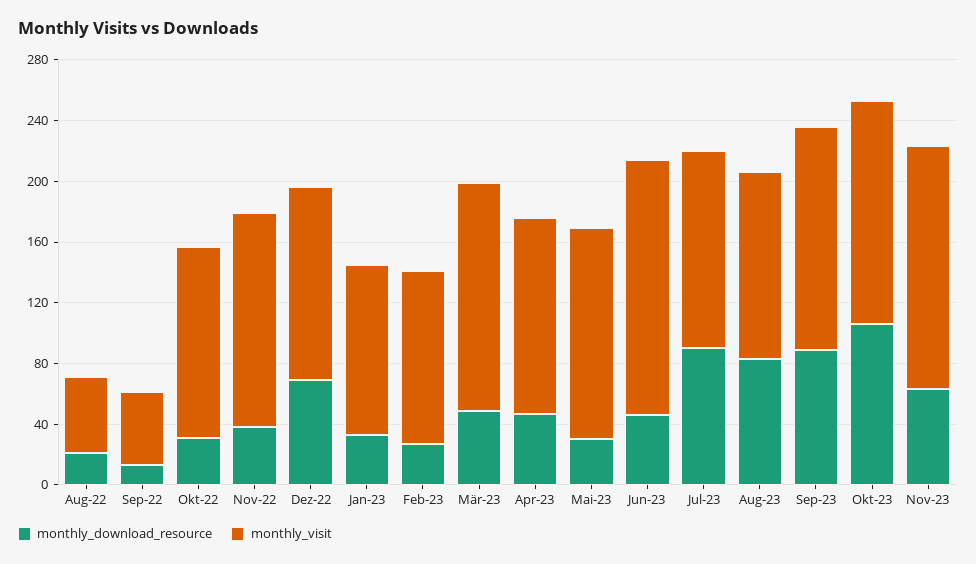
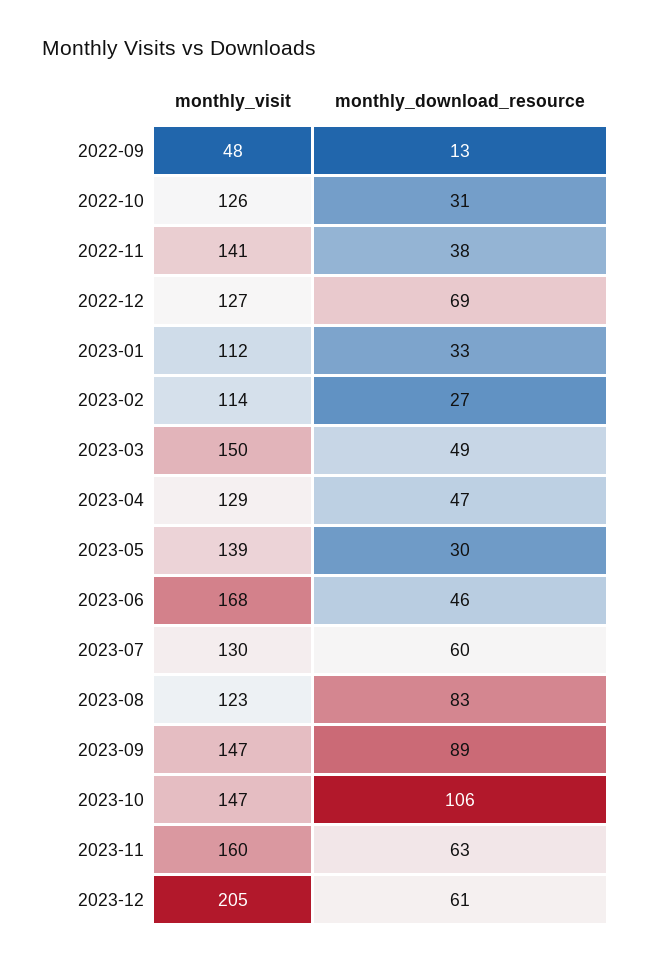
monthly_download_resource, Aug-22: 20 -> none
monthly_visit, Aug-22: 50 -> none
monthly_download_resource, Jul-23: 90 -> 60
monthly_visit, 2023-12: none -> 205
monthly_download_resource, 2023-12: none -> 61

